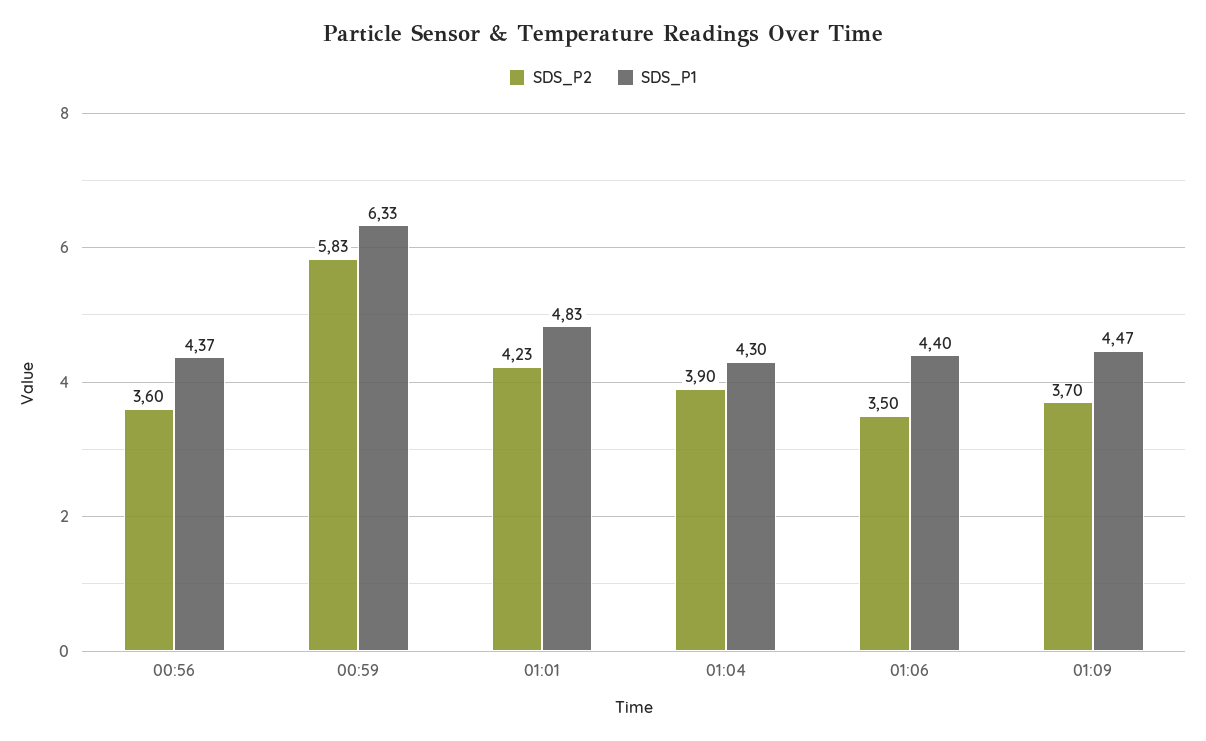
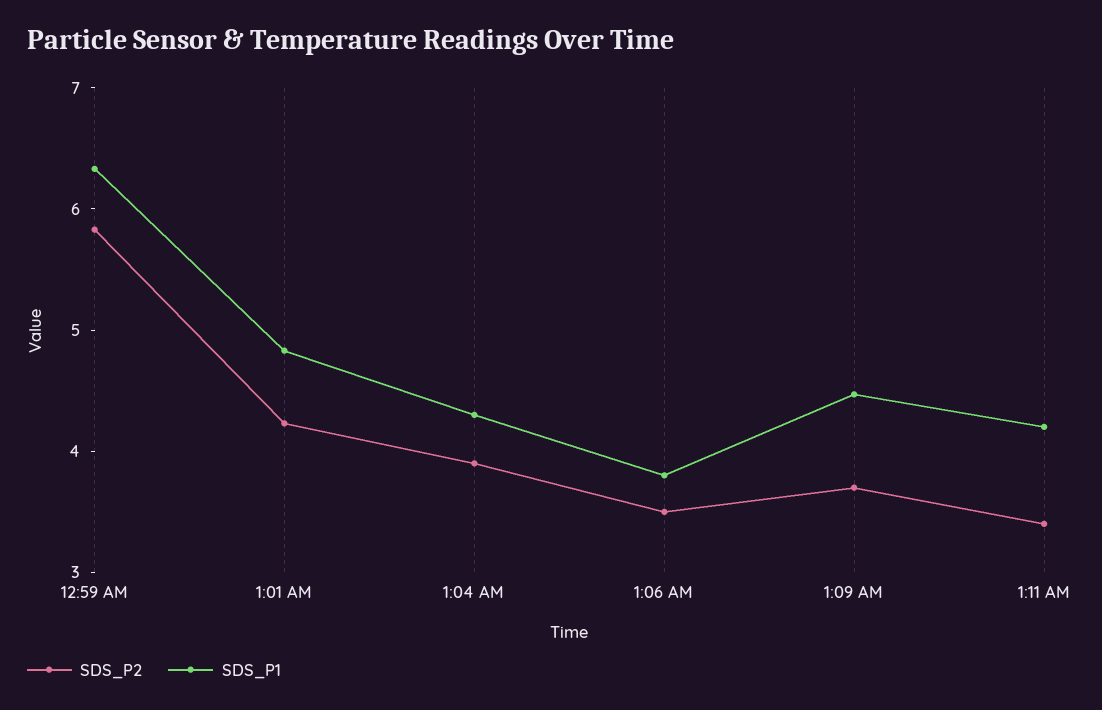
SDS_P2, 00:56: 3.6 -> none
SDS_P1, 00:56: 4.37 -> none
SDS_P1, 01:06: 4.4 -> 3.8
SDS_P2, 1:11 AM: none -> 3.4
SDS_P1, 1:11 AM: none -> 4.2

